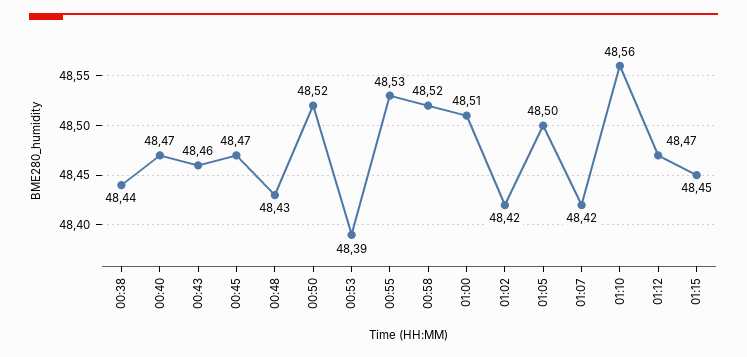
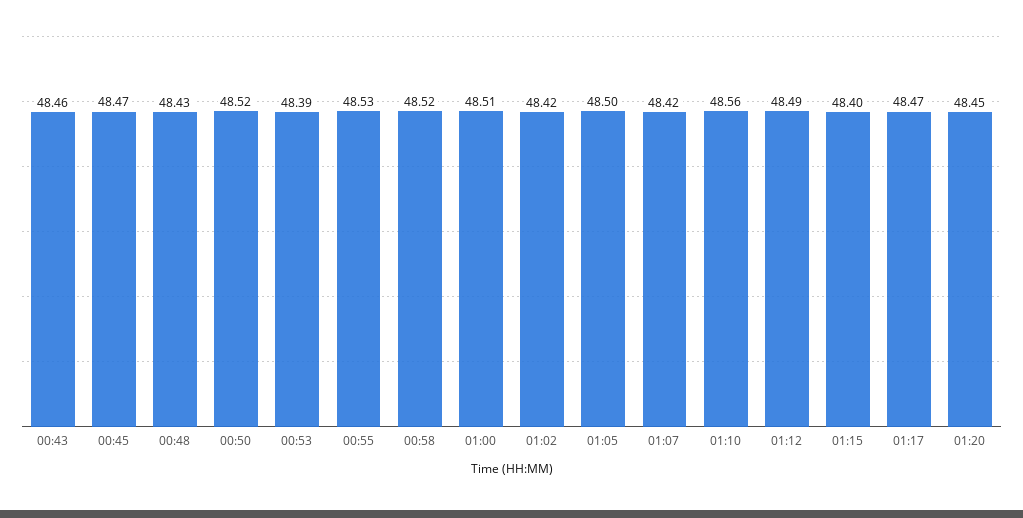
00:38: 48.44 -> none
00:40: 48.47 -> none
01:12: 48.47 -> 48.49
01:15: 48.45 -> 48.4
01:17: none -> 48.47
01:20: none -> 48.45

